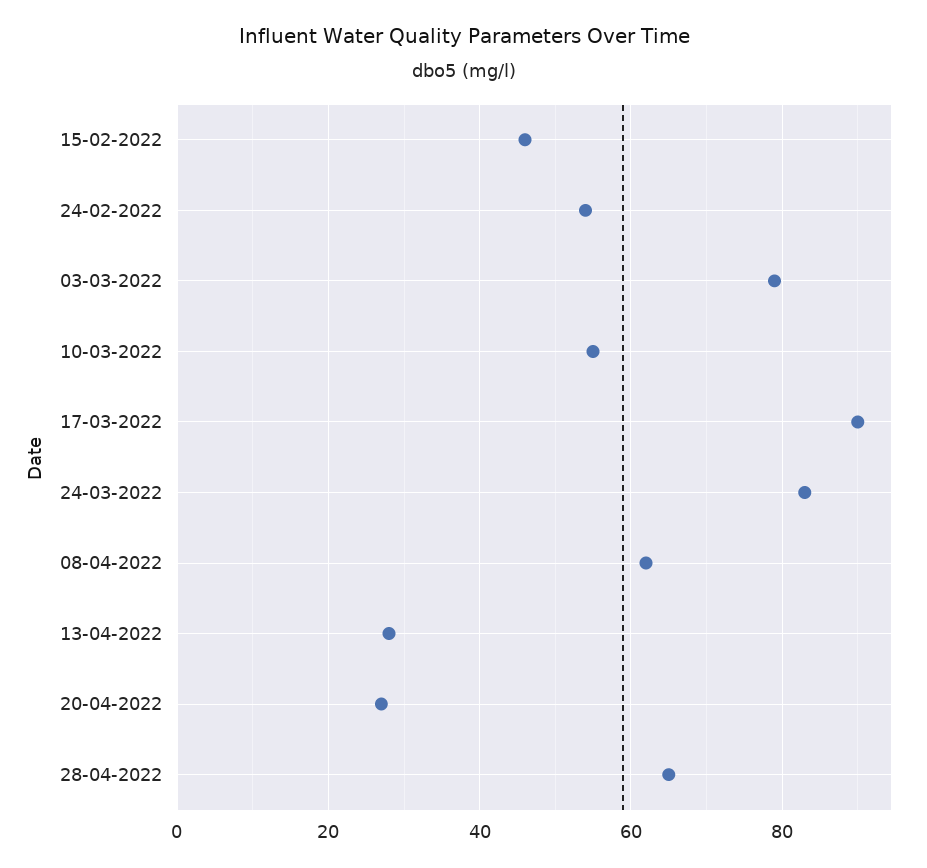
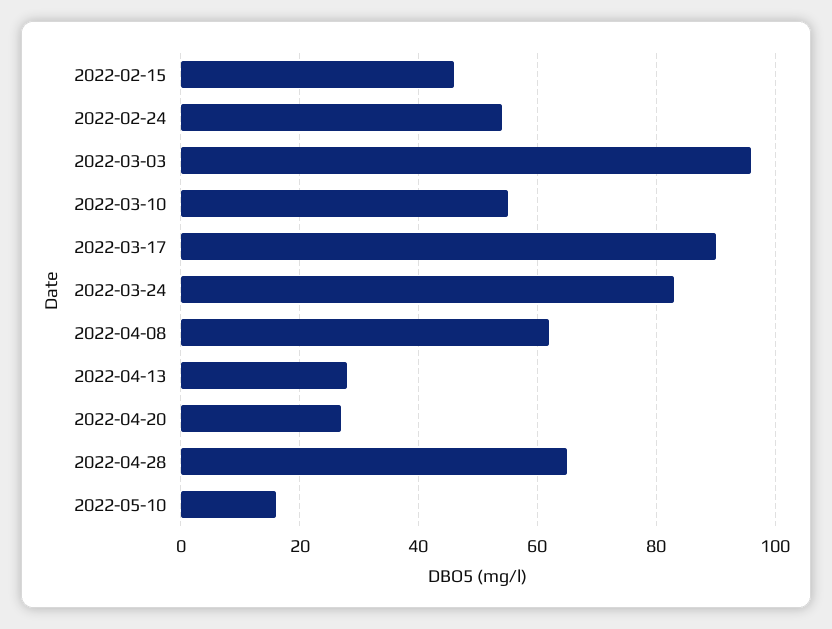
03-03-2022: 80 -> 95
2022-05-10: none -> 15

